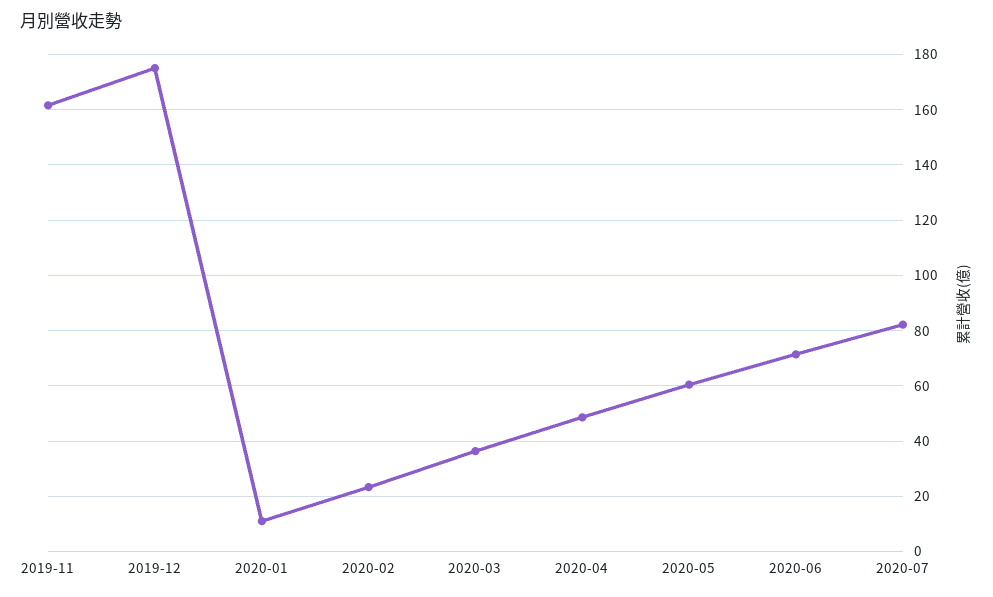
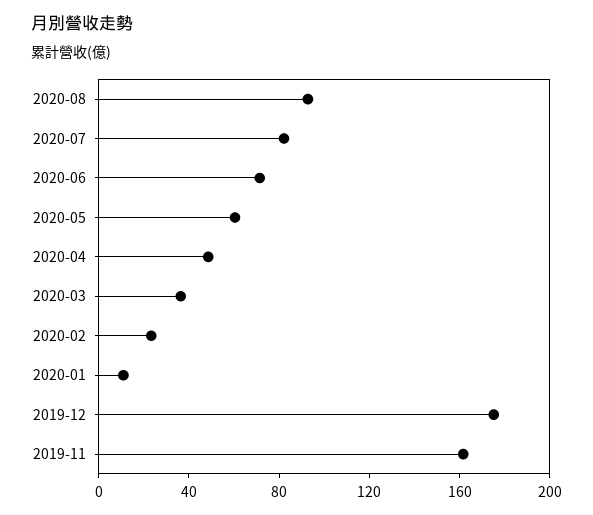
2020-08: none -> 90

